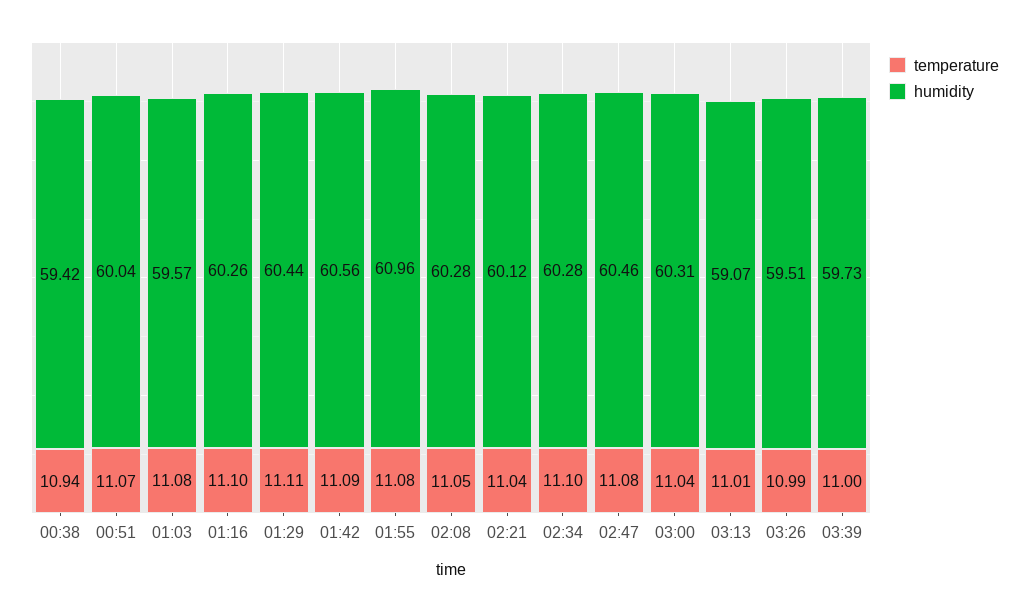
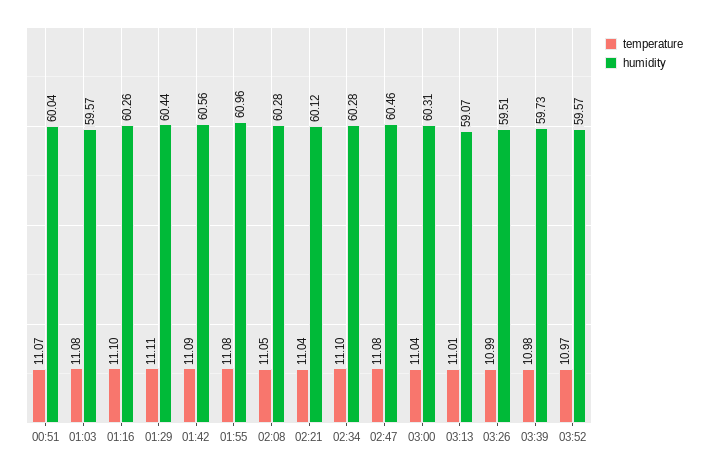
temperature, 00:38: 10.94 -> none
humidity, 00:38: 59.42 -> none
temperature, 03:39: 11 -> 10.98
temperature, 03:52: none -> 10.97
humidity, 03:52: none -> 59.57

